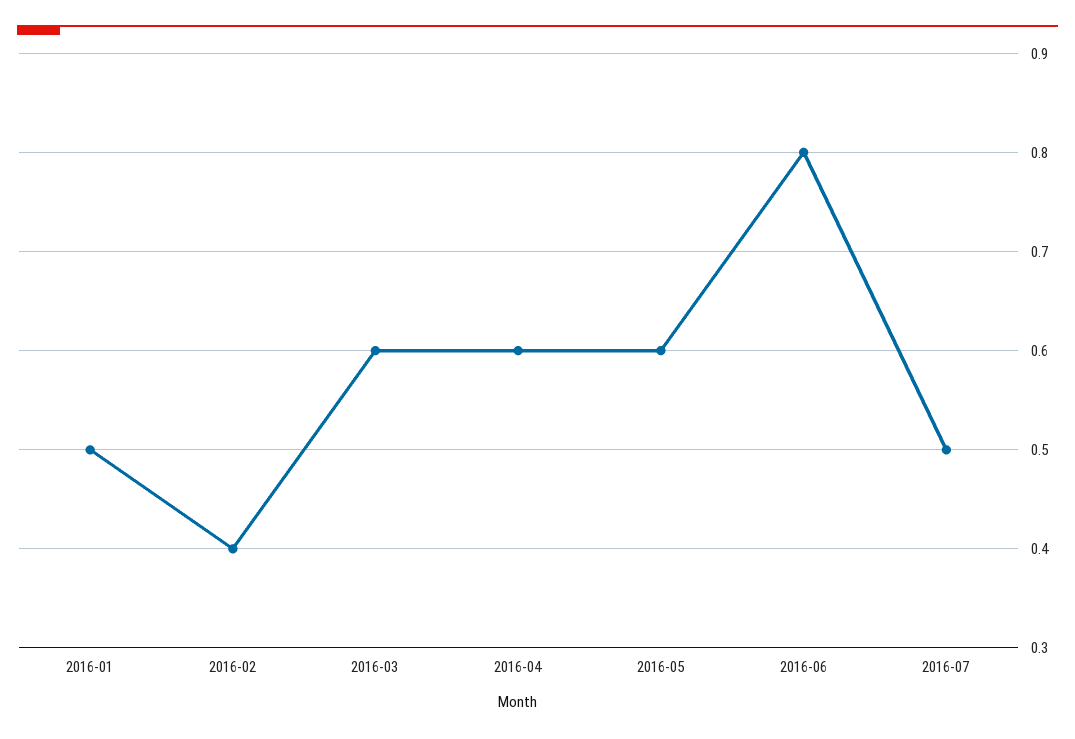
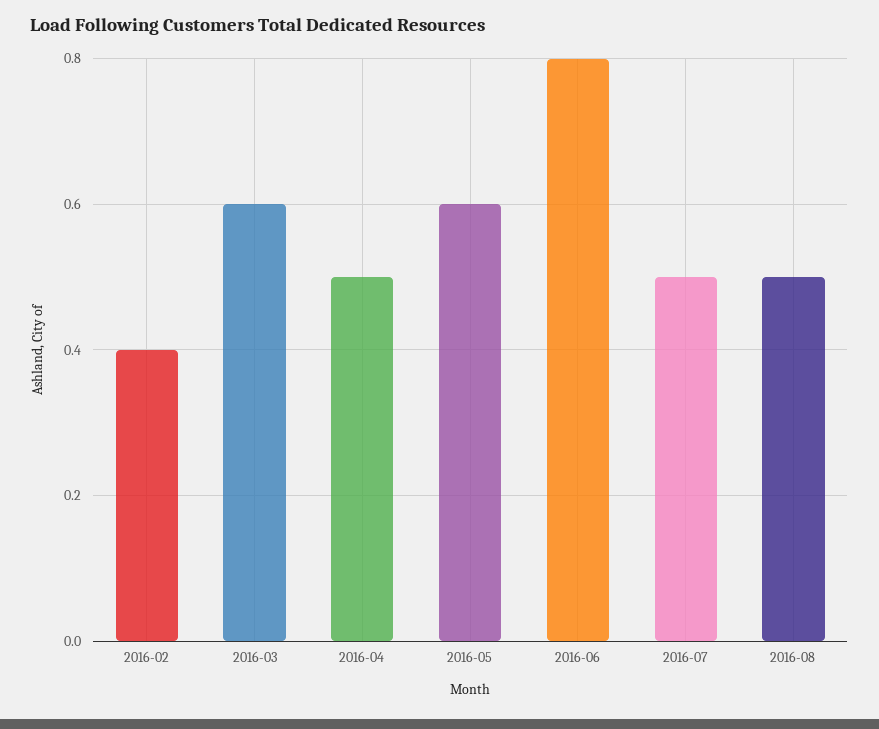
2016-01: 0.5 -> none
2016-04: 0.6 -> 0.5
2016-08: none -> 0.5

